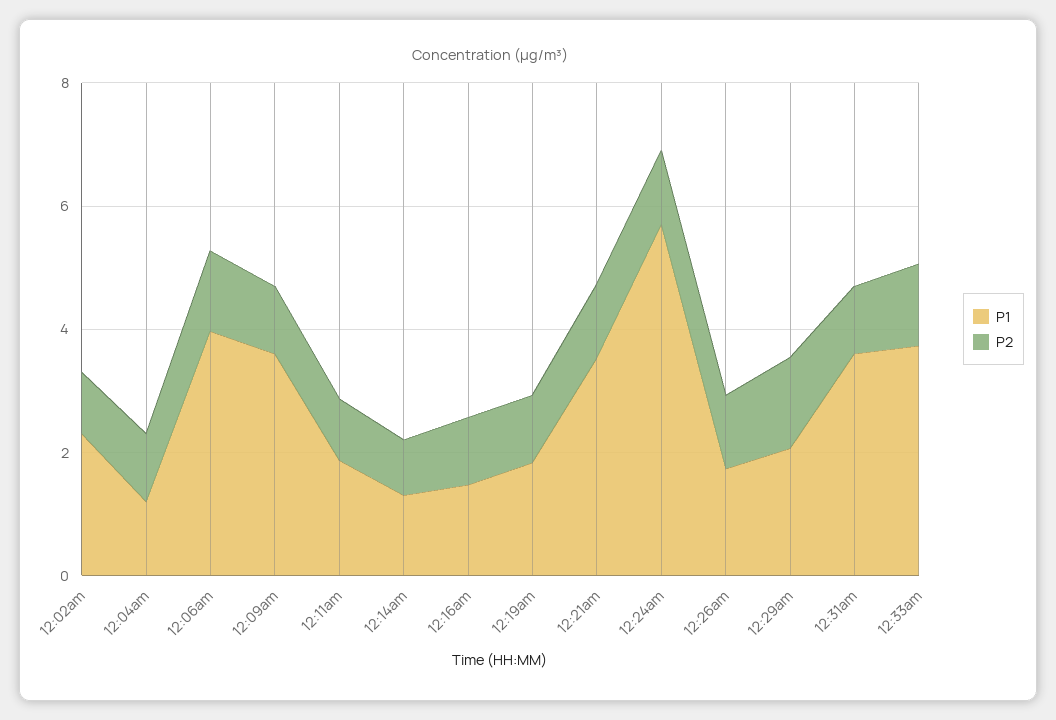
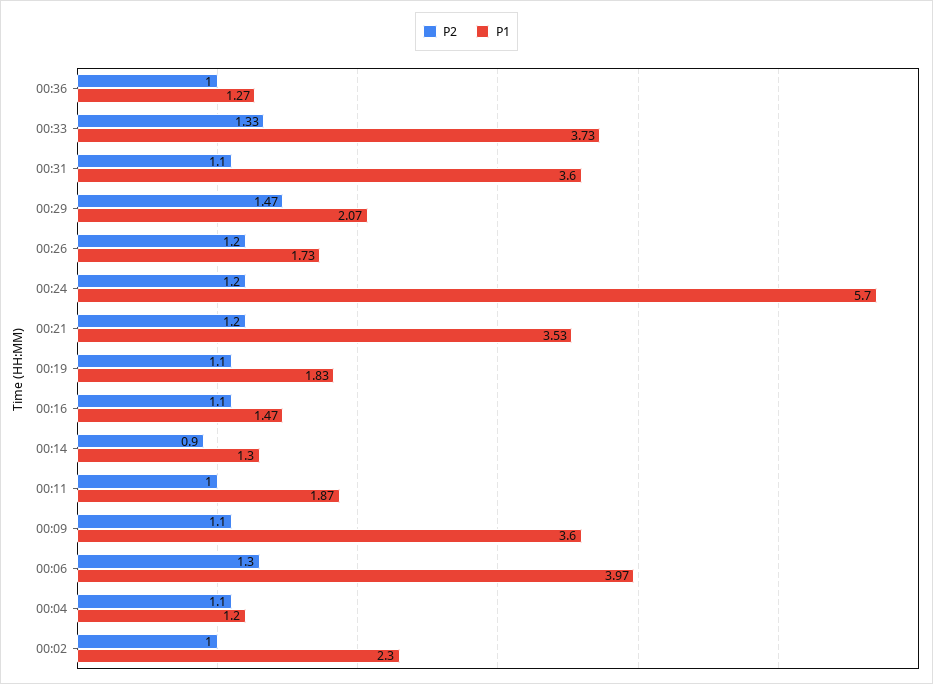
P2, 00:36: none -> 1
P1, 00:36: none -> 1.27

